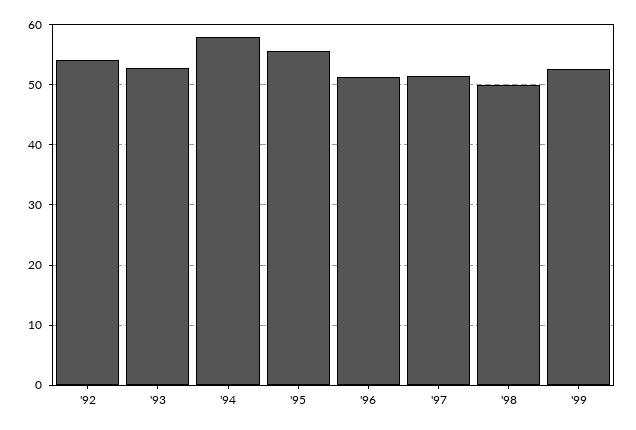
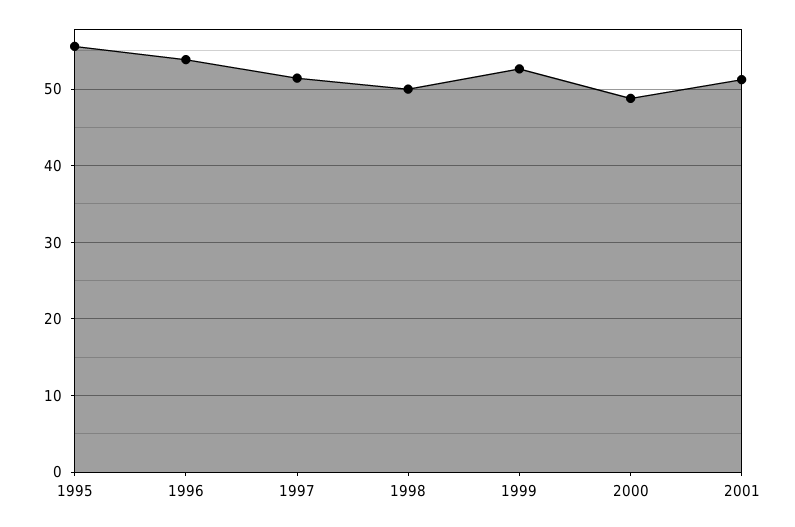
'92: 54 -> none
'93: 53 -> none
'94: 58 -> none
'96: 51 -> 54
2000: none -> 49
2001: none -> 51

